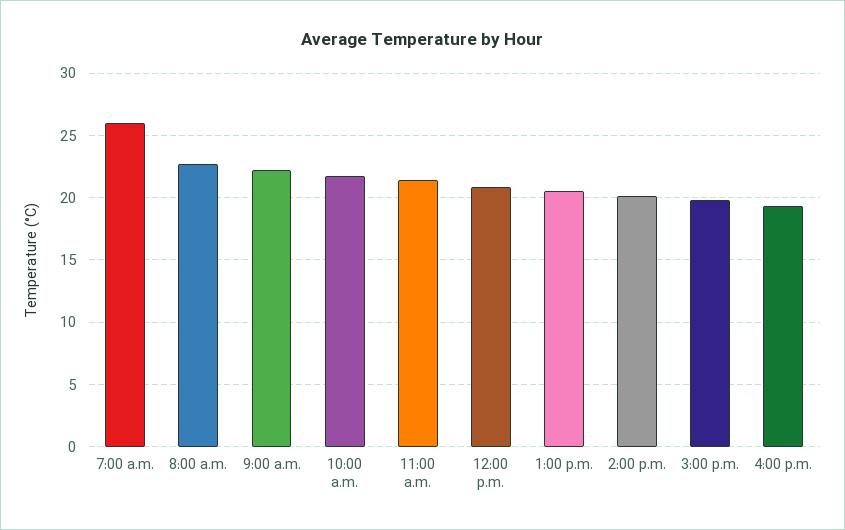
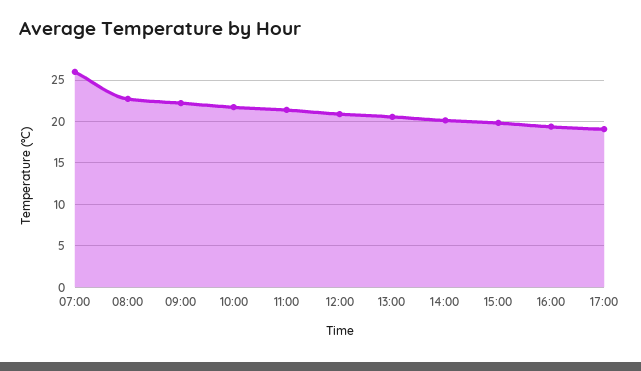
17:00: none -> 19

